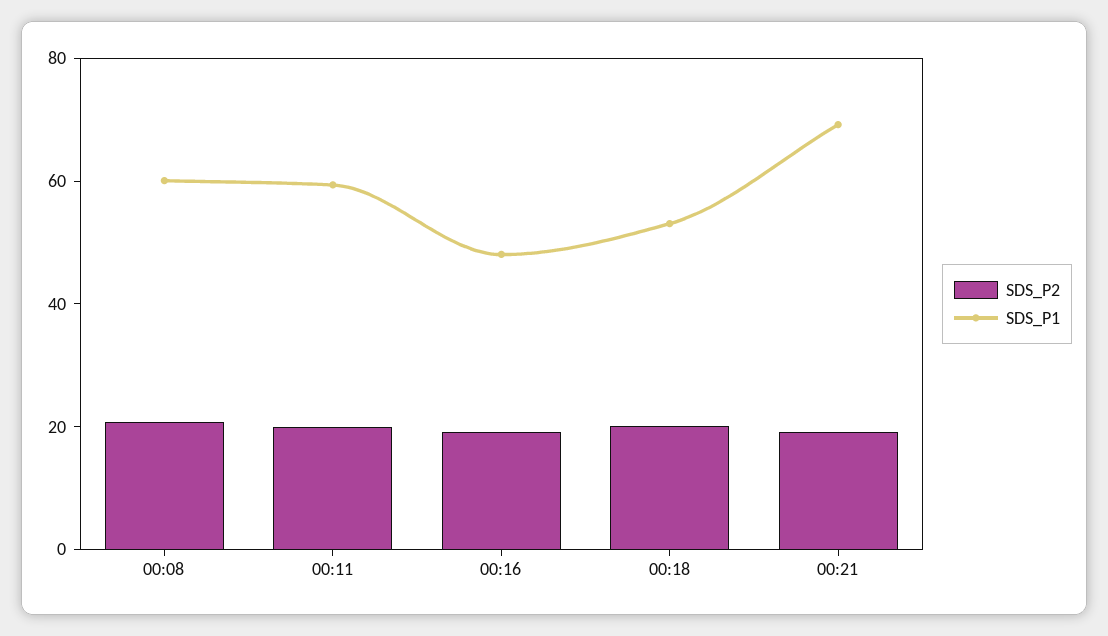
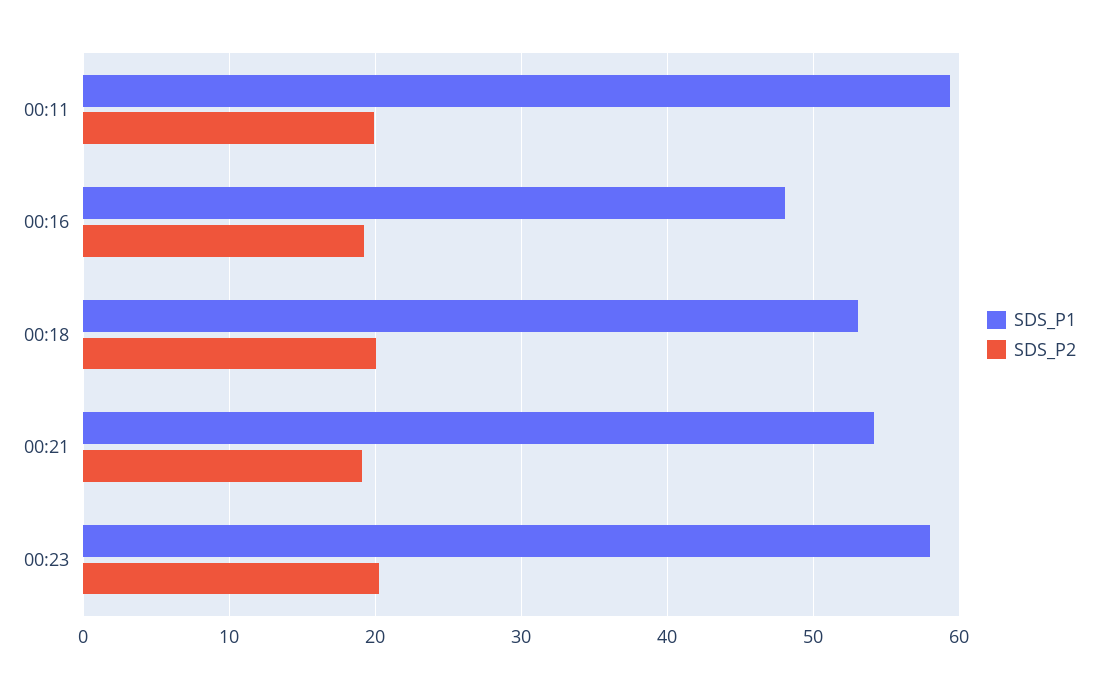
SDS_P2, 00:08: 20 -> none
SDS_P1, 00:08: 60 -> none
SDS_P1, 00:21: 70 -> 54
SDS_P1, 00:23: none -> 58
SDS_P2, 00:23: none -> 20

